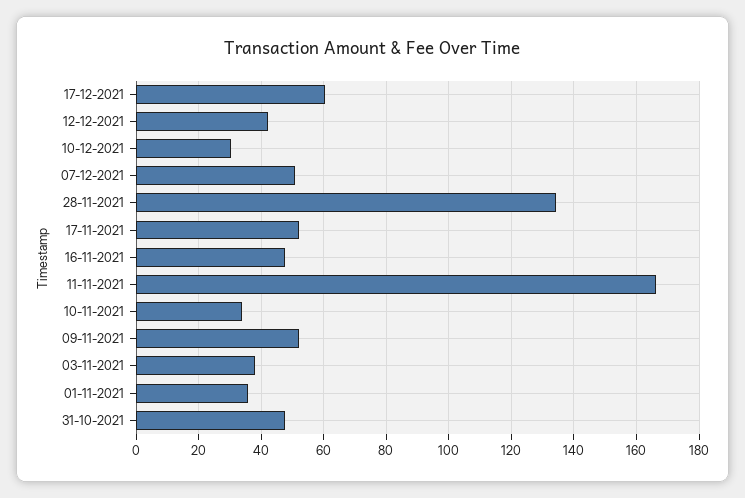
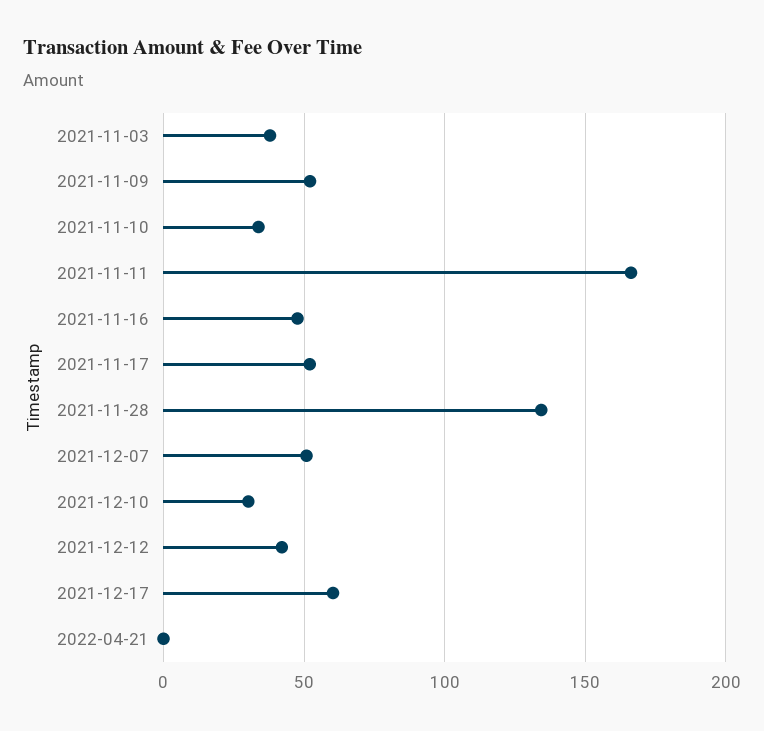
01-11-2021: 36 -> none
31-10-2021: 48 -> none
2022-04-21: none -> 0

